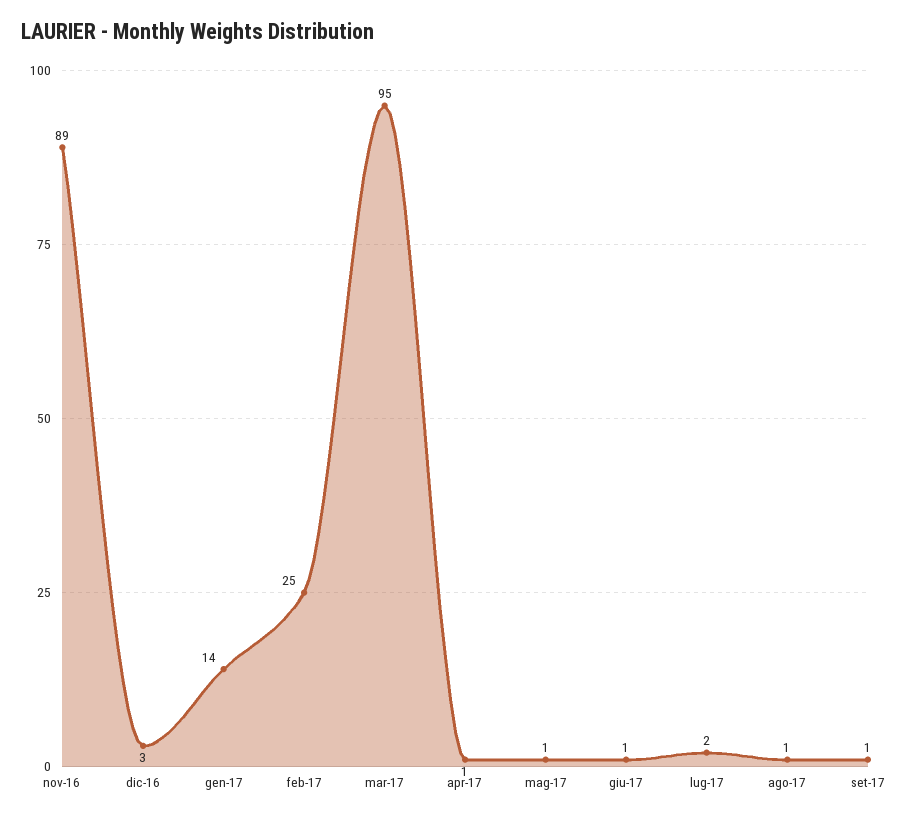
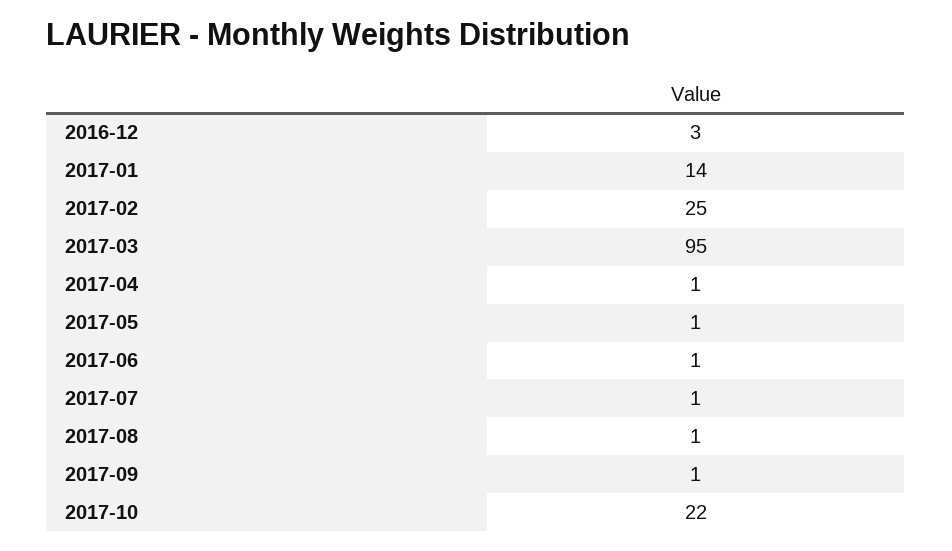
nov-16: 89 -> none
lug-17: 2 -> 1
2017-10: none -> 22

